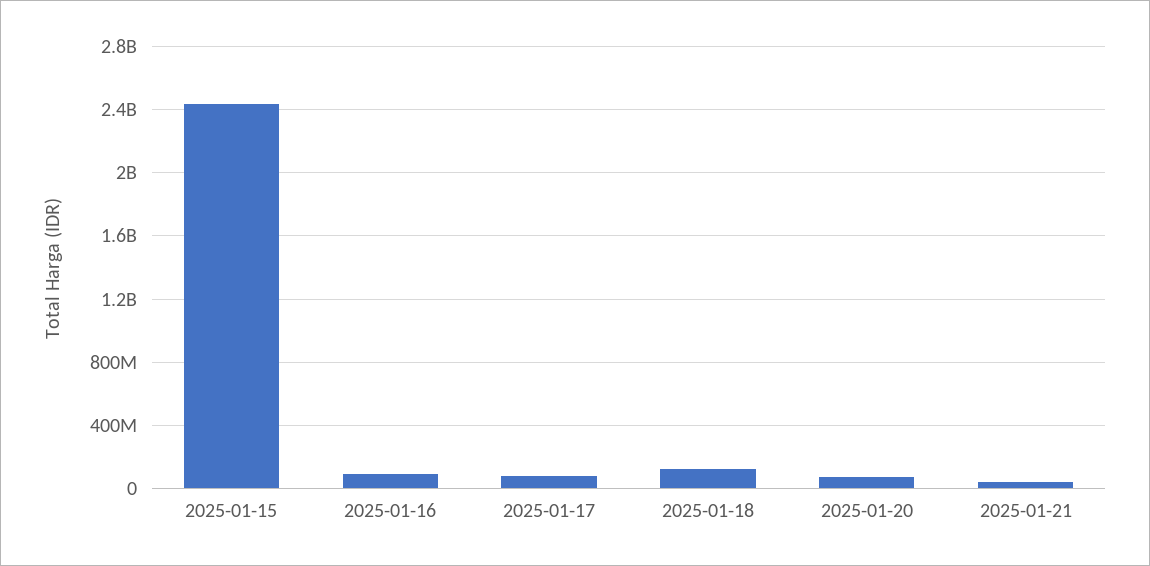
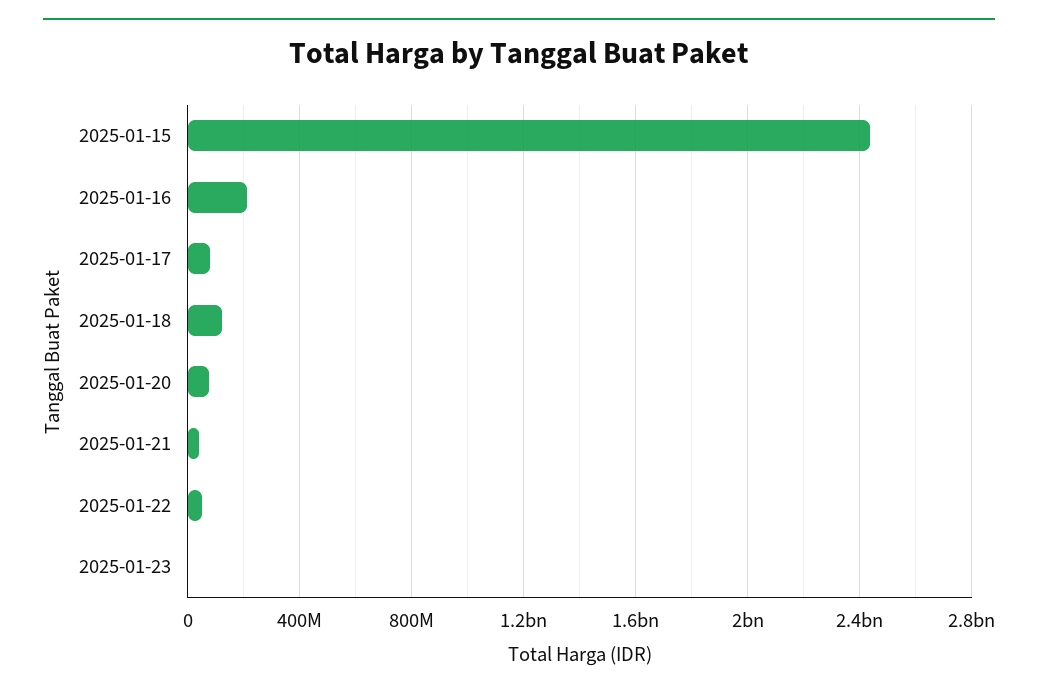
2025-01-16: 100000000 -> 200000000
2025-01-22: none -> 50000000
2025-01-23: none -> 0

